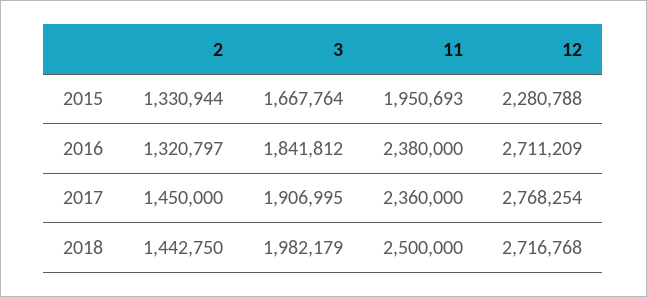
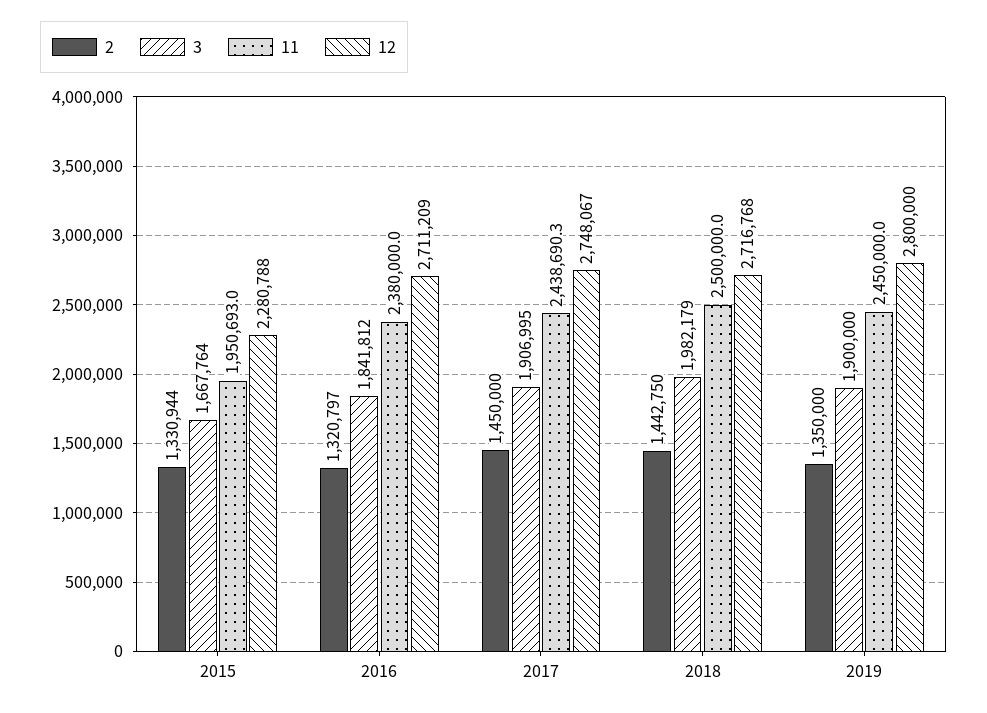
11, 2017: 2360000 -> 2438690.3
12, 2017: 2768254 -> 2748067
2, 2019: none -> 1350000
3, 2019: none -> 1900000
11, 2019: none -> 2450000
12, 2019: none -> 2800000

